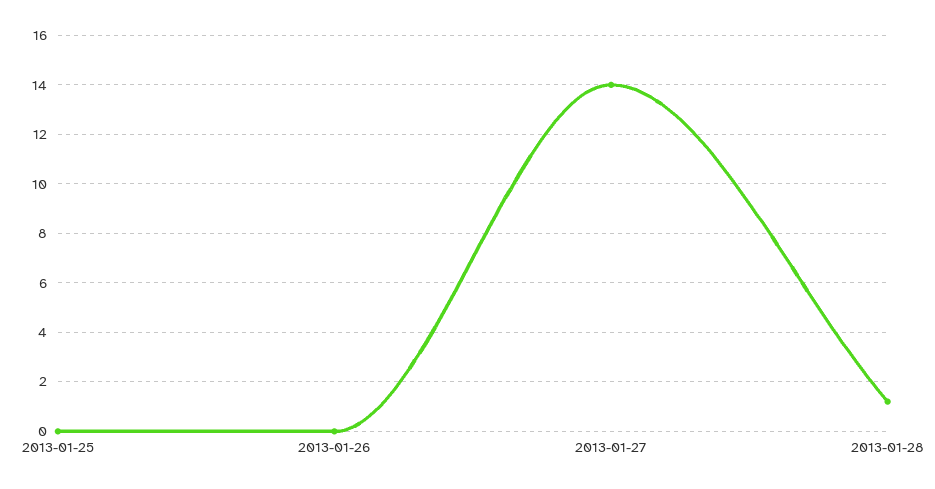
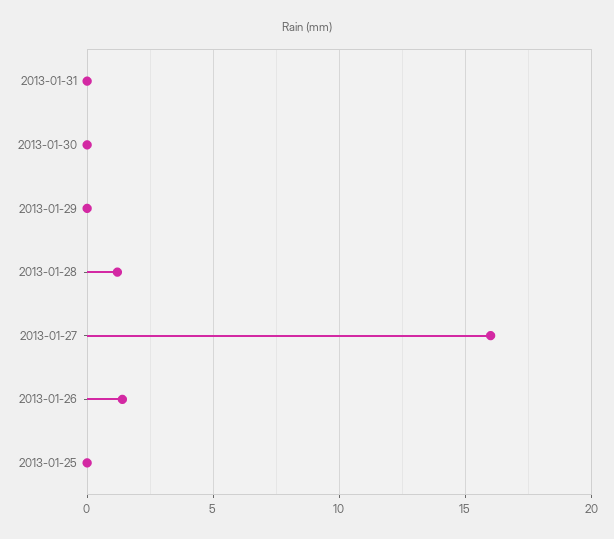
2013-01-26: 0 -> 1.5
2013-01-27: 14 -> 16
2013-01-31: none -> 0
2013-01-30: none -> 0
2013-01-29: none -> 0

